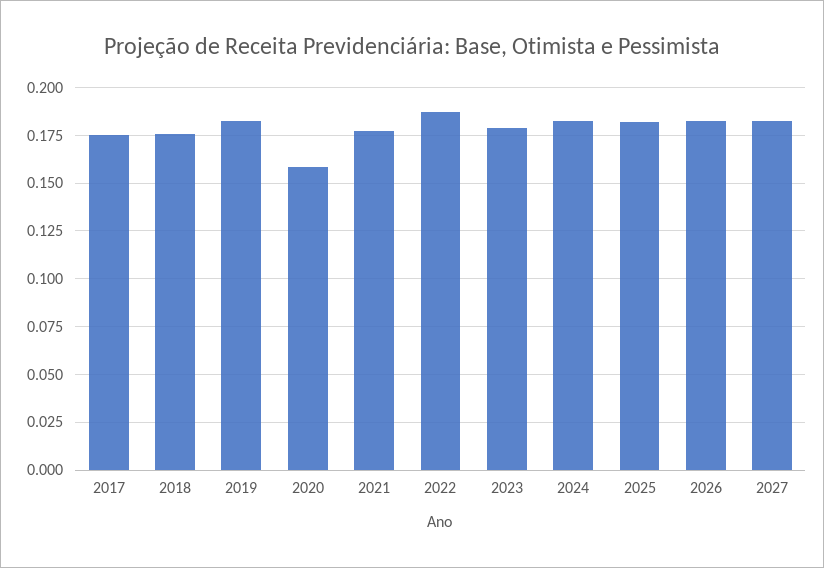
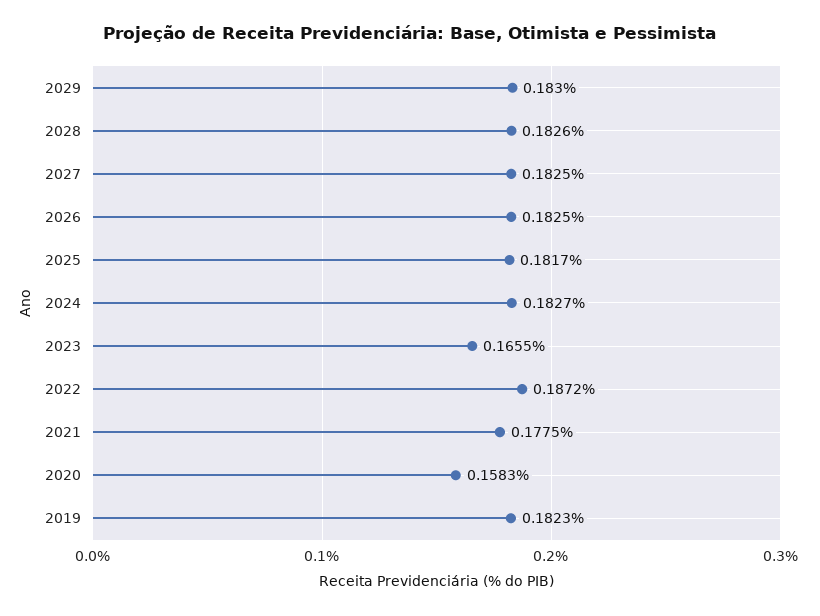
2017: 0.175 -> none
2018: 0.175 -> none
2023: 0.18 -> 0.1655
2029: none -> 0.183
2028: none -> 0.1826

